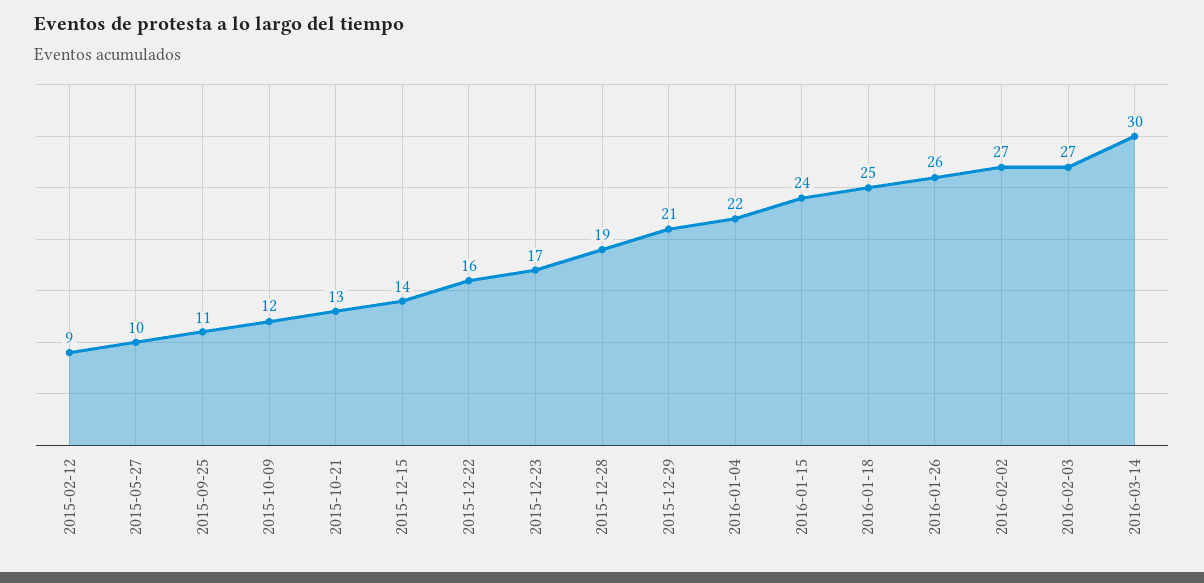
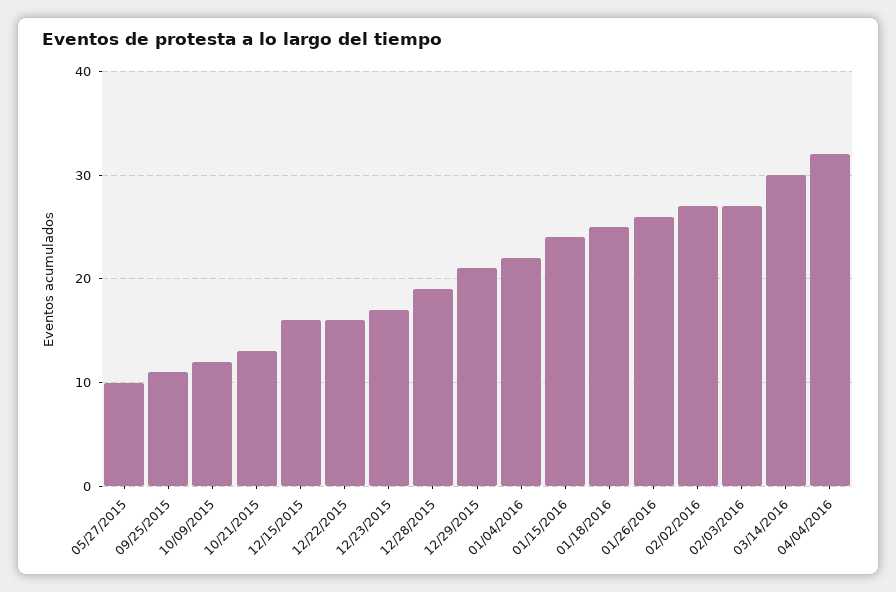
2015-02-12: 9 -> none
2015-12-15: 14 -> 16
04/04/2016: none -> 32

